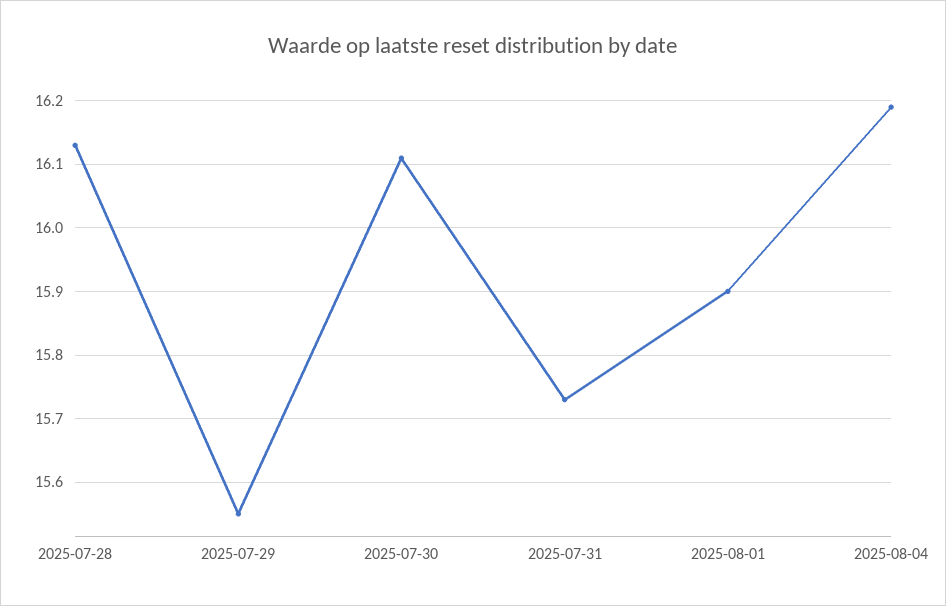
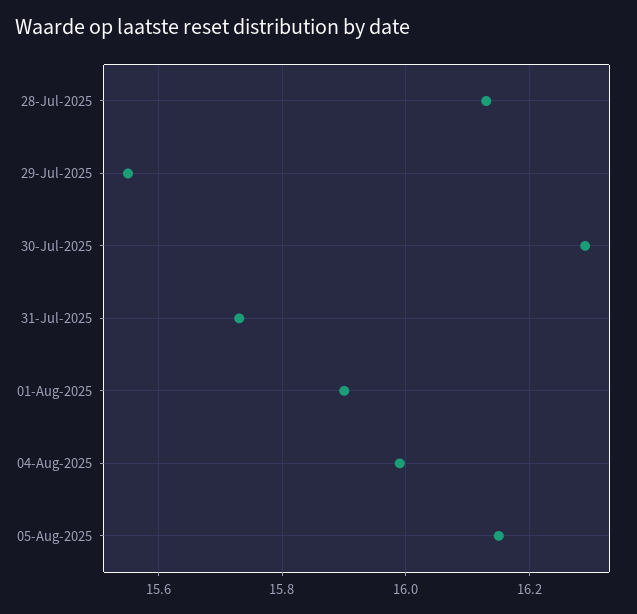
2025-07-30: 16.11 -> 16.3
2025-08-04: 16.19 -> 16
05-Aug-2025: none -> 16.15

